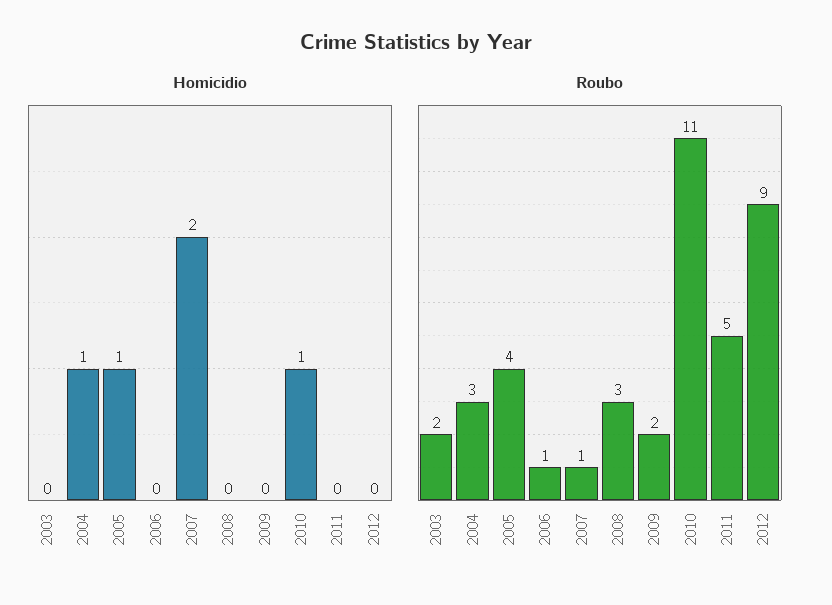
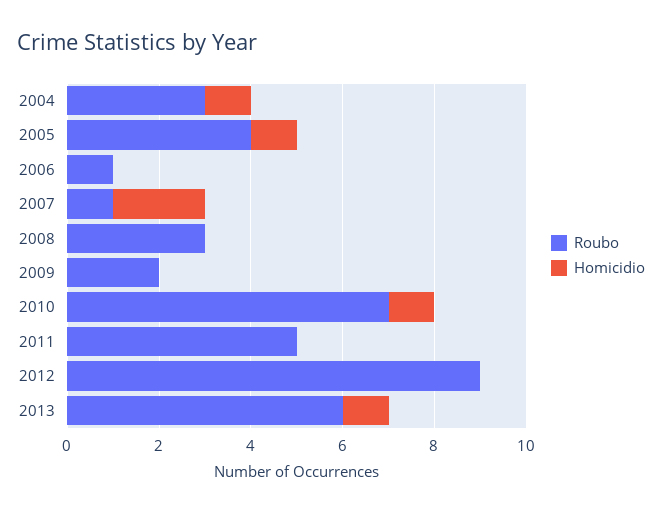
Homicidio, 2003: 0 -> none
Roubo, 2003: 2 -> none
Roubo, 2010: 11 -> 7
Roubo, 2013: none -> 6
Homicidio, 2013: none -> 1

